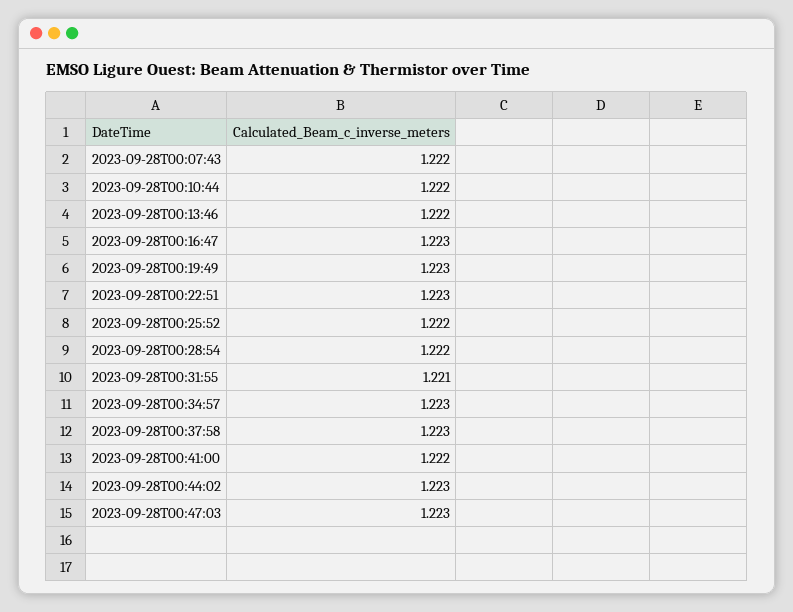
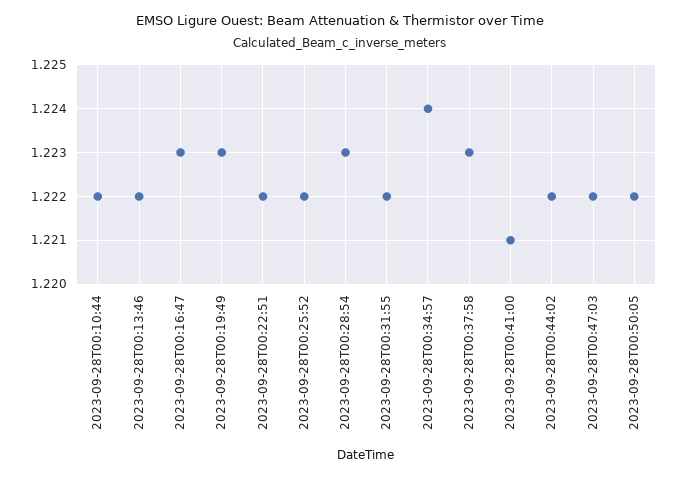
2023-09-28T00:07:43: 1.222 -> none
2023-09-28T00:22:51: 1.223 -> 1.222
2023-09-28T00:28:54: 1.222 -> 1.223
2023-09-28T00:31:55: 1.221 -> 1.222
2023-09-28T00:34:57: 1.223 -> 1.224
2023-09-28T00:41:00: 1.222 -> 1.221
2023-09-28T00:44:02: 1.223 -> 1.222
2023-09-28T00:47:03: 1.223 -> 1.222
2023-09-28T00:50:05: none -> 1.222

